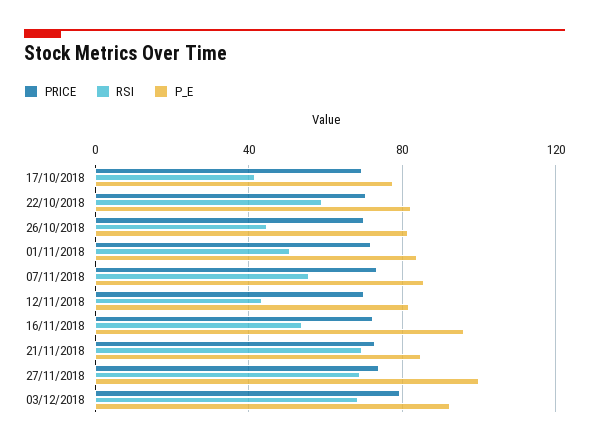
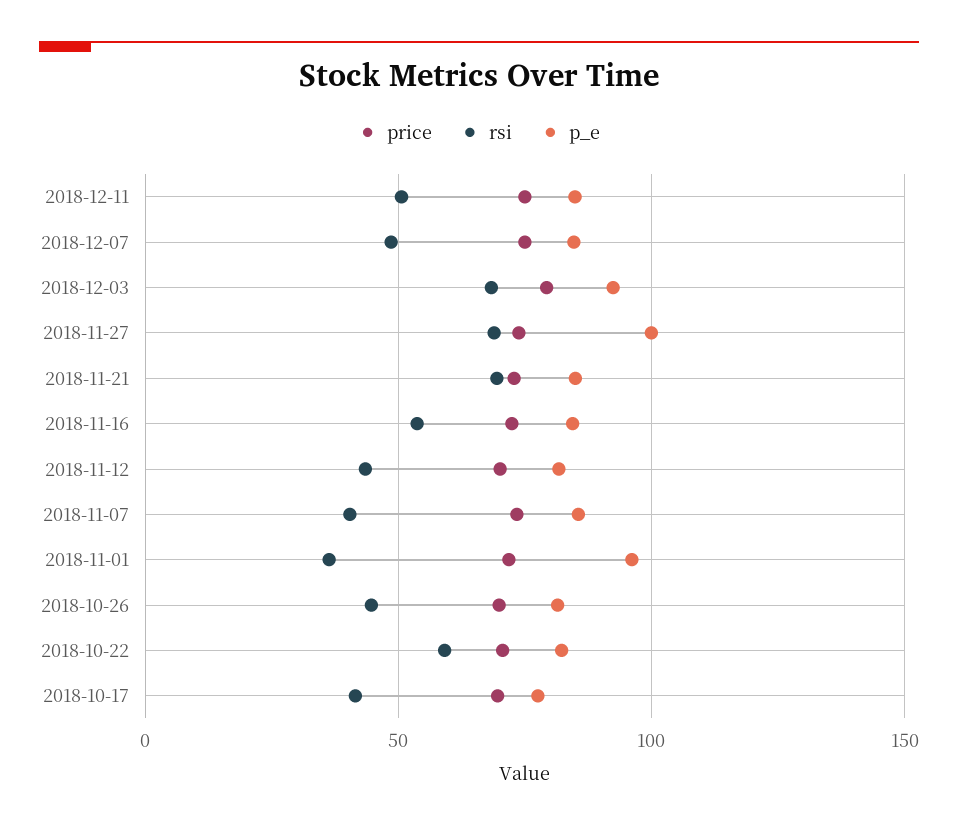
RSI, 01/11/2018: 50 -> 35
P_E, 01/11/2018: 85 -> 95
RSI, 07/11/2018: 55 -> 40
P_E, 16/11/2018: 95 -> 85
PRICE, 2018-12-11: none -> 75
RSI, 2018-12-11: none -> 50
P_E, 2018-12-11: none -> 85
PRICE, 2018-12-07: none -> 75
RSI, 2018-12-07: none -> 50
P_E, 2018-12-07: none -> 85

